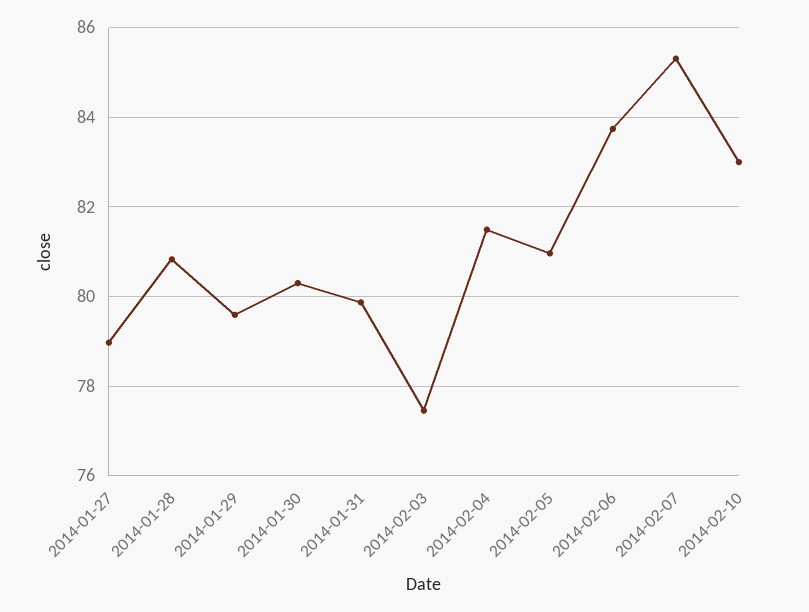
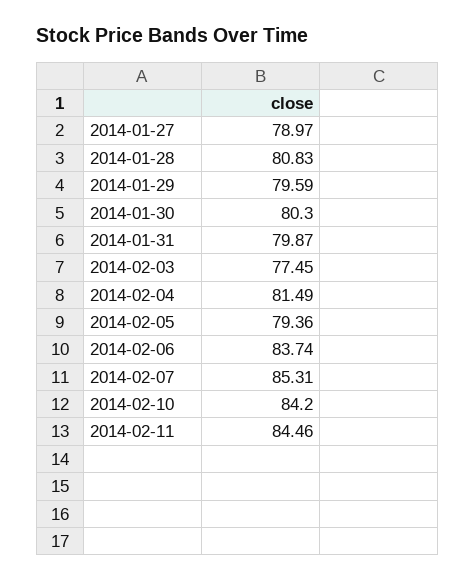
2014-02-05: 81 -> 79.36
2014-02-10: 83 -> 84.2
2014-02-11: none -> 84.46

